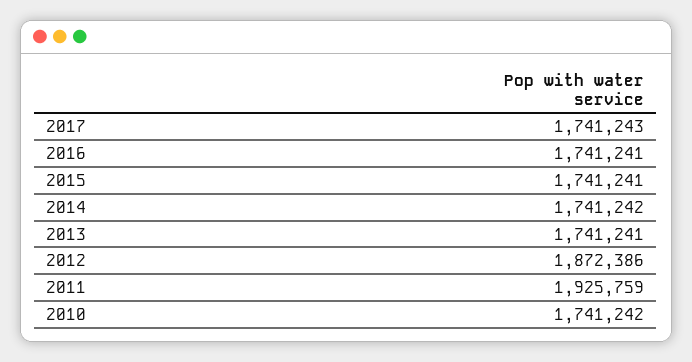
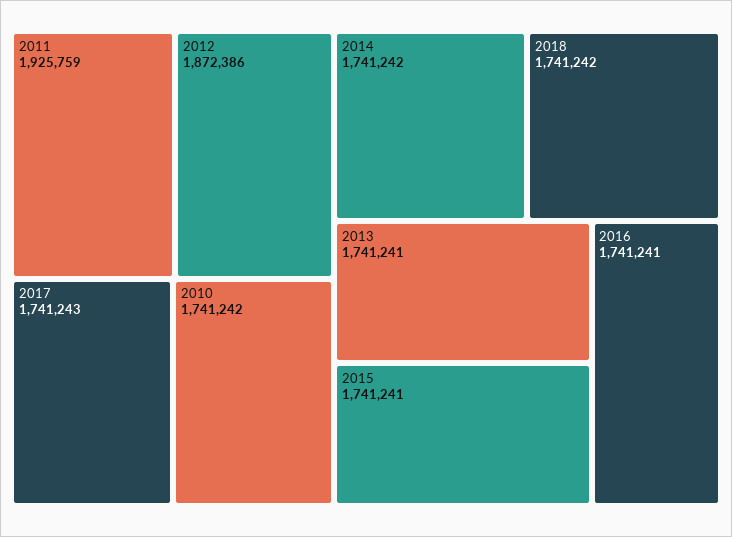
2018: none -> 1741242

